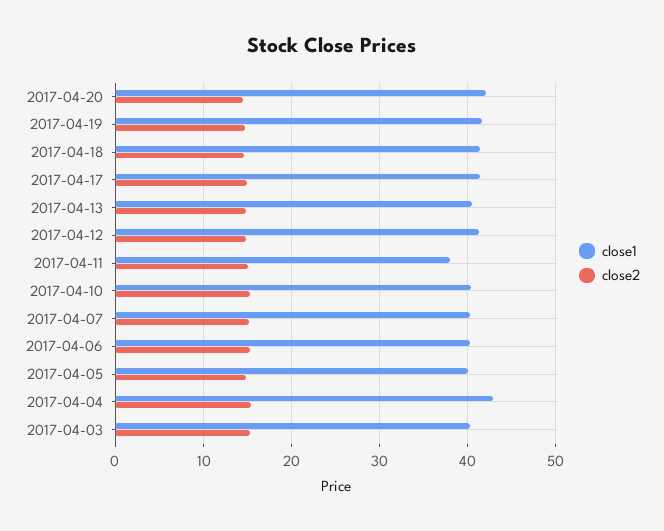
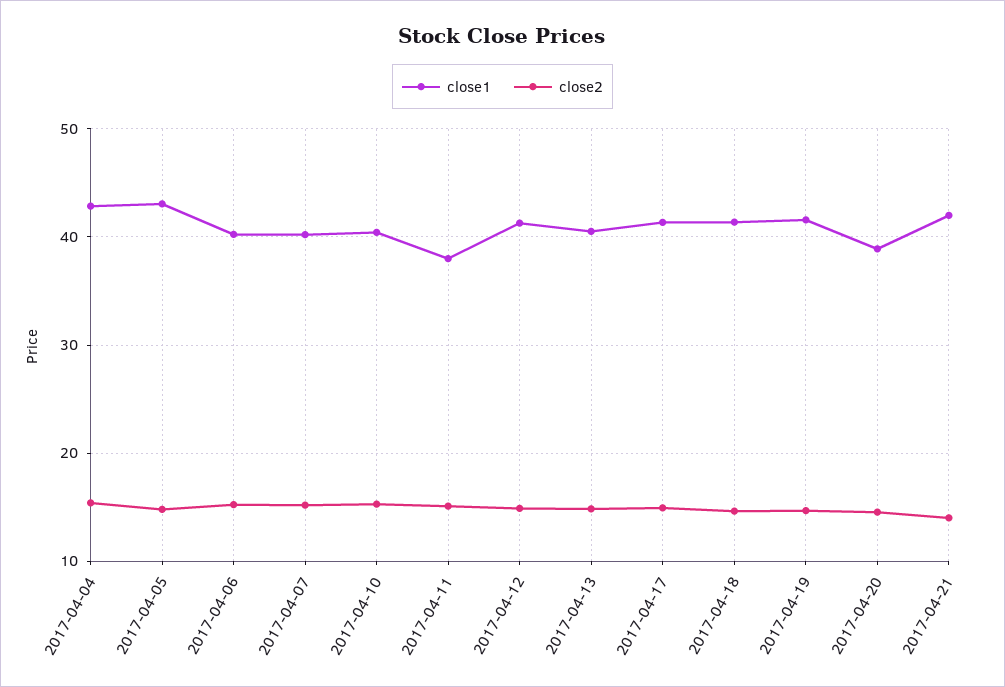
close1, 2017-04-20: 42 -> 39
close1, 2017-04-05: 40 -> 43
close1, 2017-04-03: 40 -> none
close2, 2017-04-03: 15 -> none
close1, 2017-04-21: none -> 42
close2, 2017-04-21: none -> 14

